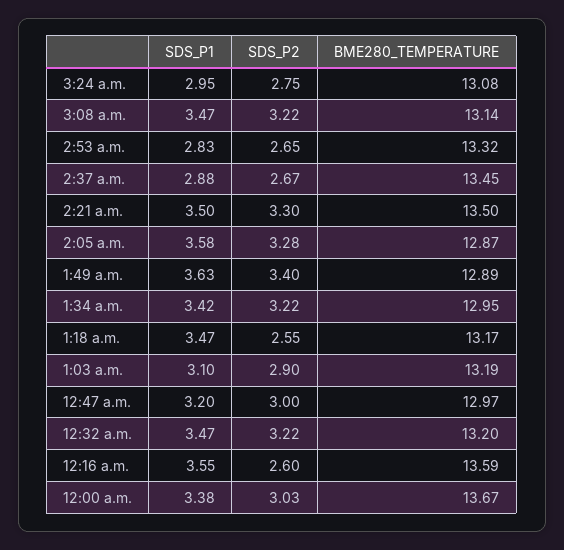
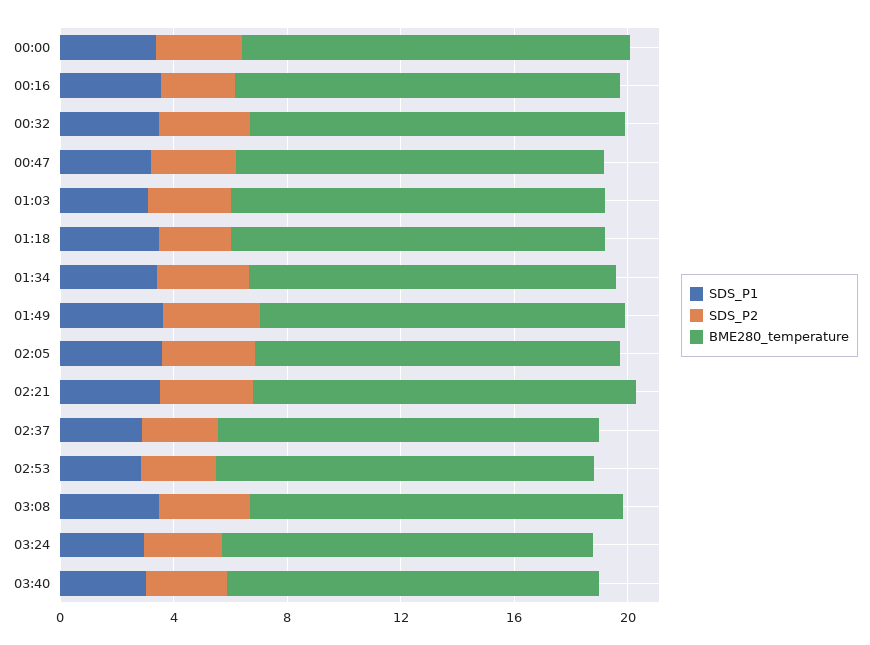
SDS_P1, 03:40: none -> 3
SDS_P2, 03:40: none -> 3
BME280_TEMPERATURE, 03:40: none -> 13

